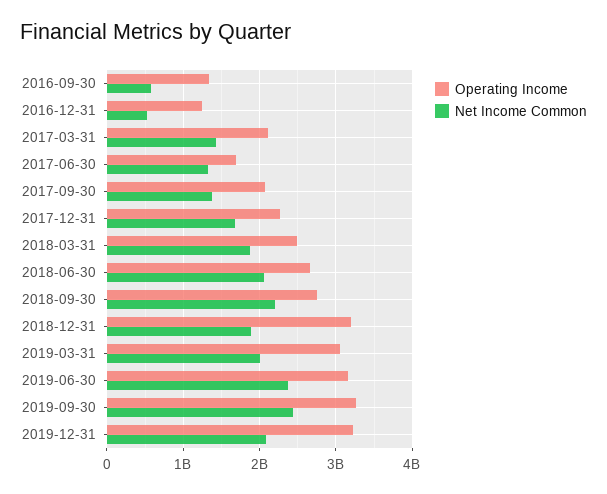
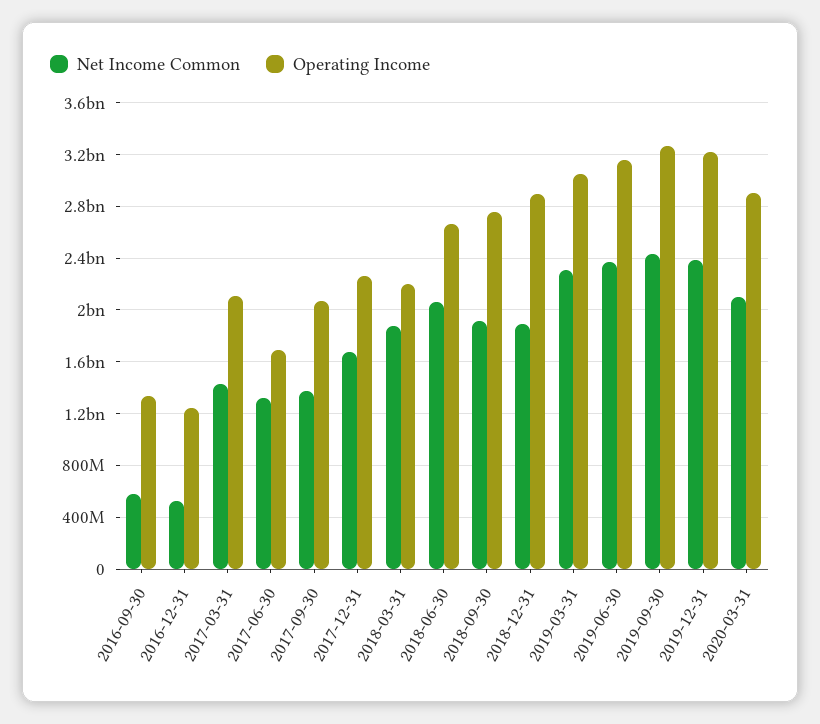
Operating Income, 2018-03-31: 2500000000 -> 2200000000
Net Income Common, 2018-09-30: 2200000000 -> 1900000000
Operating Income, 2018-12-31: 3200000000 -> 2900000000
Net Income Common, 2019-03-31: 2000000000 -> 2300000000
Net Income Common, 2019-12-31: 2100000000 -> 2400000000
Net Income Common, 2020-03-31: none -> 2100000000
Operating Income, 2020-03-31: none -> 2900000000

